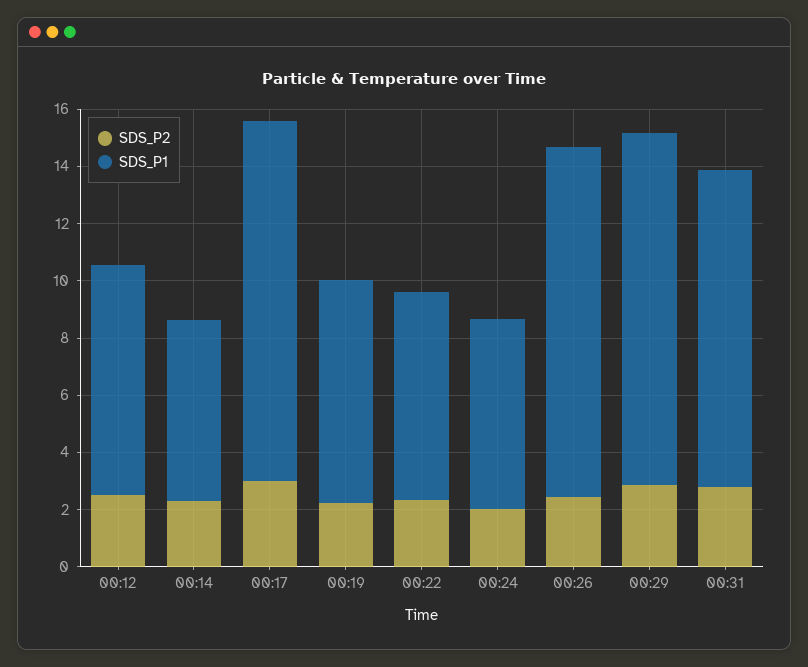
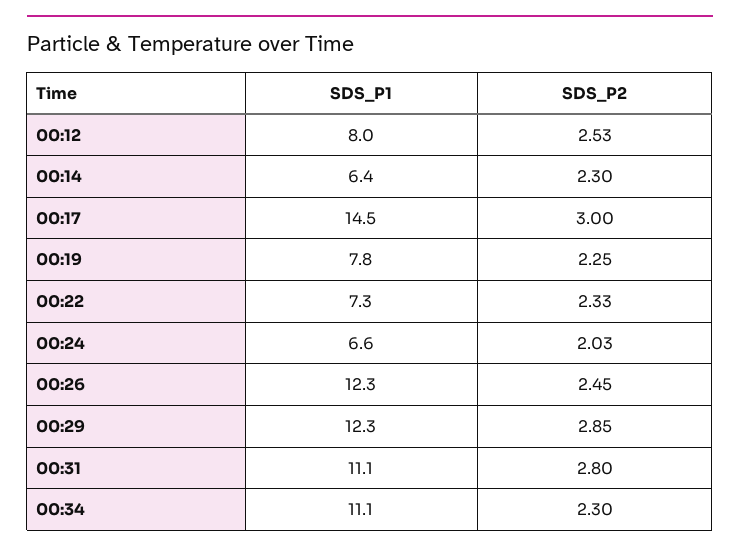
SDS_P1, 00:17: 12.5 -> 14.5
SDS_P1, 00:34: none -> 11.1
SDS_P2, 00:34: none -> 2.3

